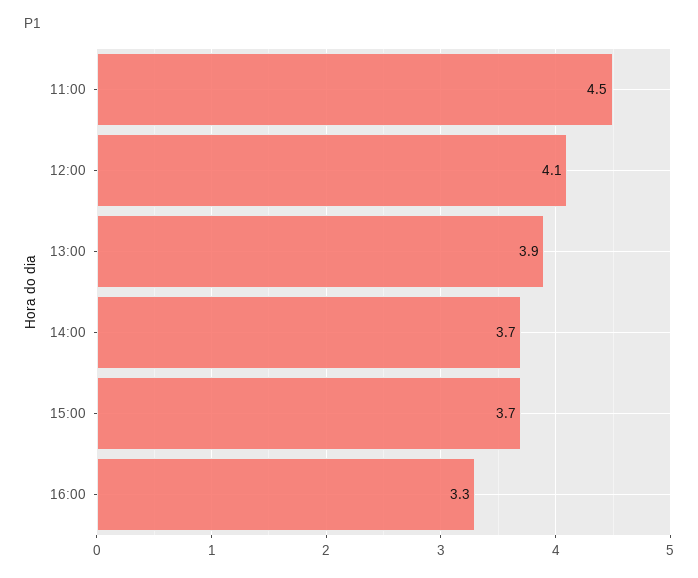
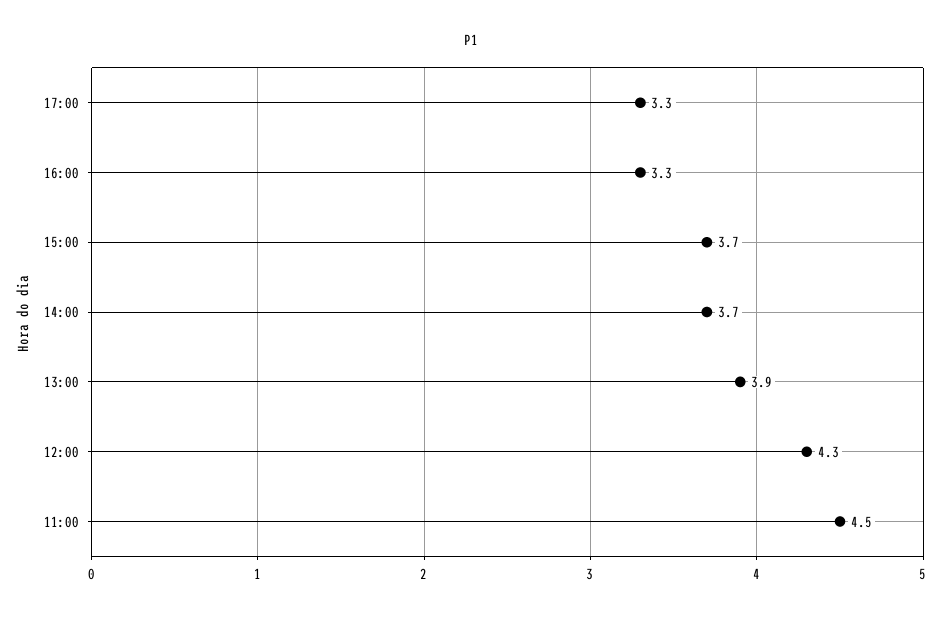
12:00: 4.1 -> 4.3
17:00: none -> 3.3

